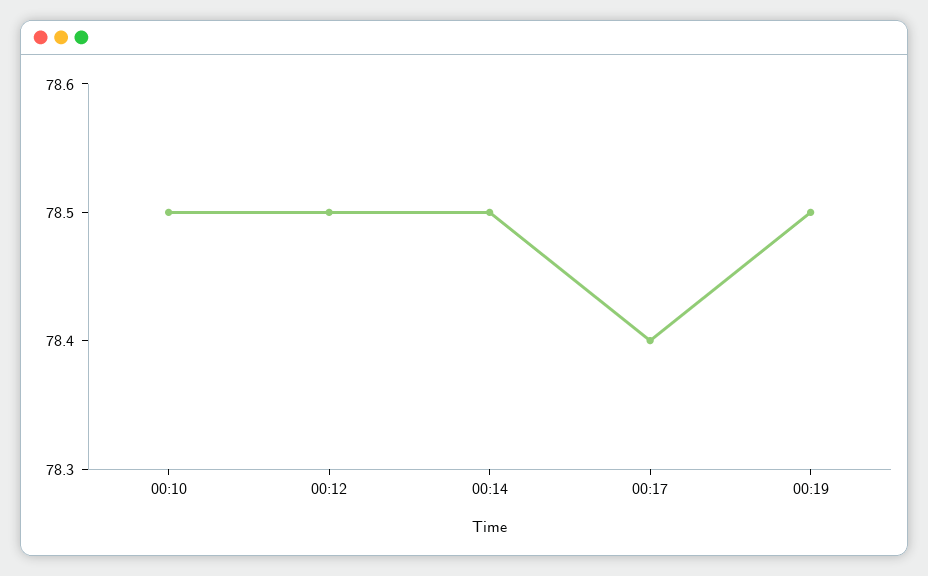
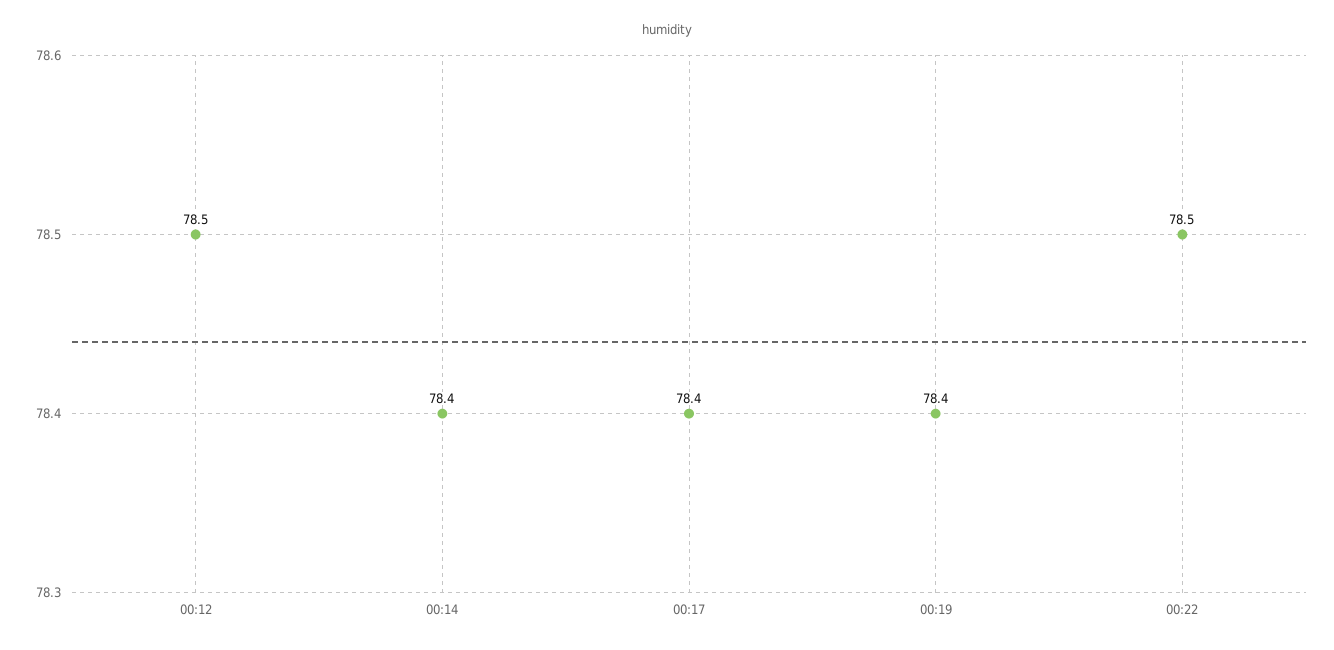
00:10: 78.5 -> none
00:14: 78.5 -> 78.4
00:19: 78.5 -> 78.4
00:22: none -> 78.5

